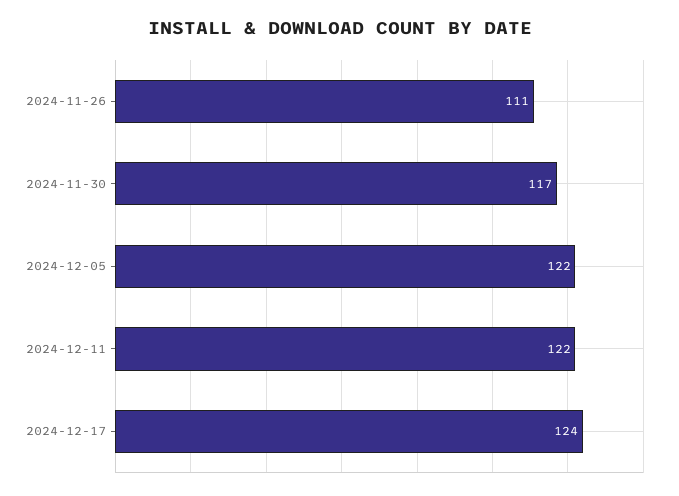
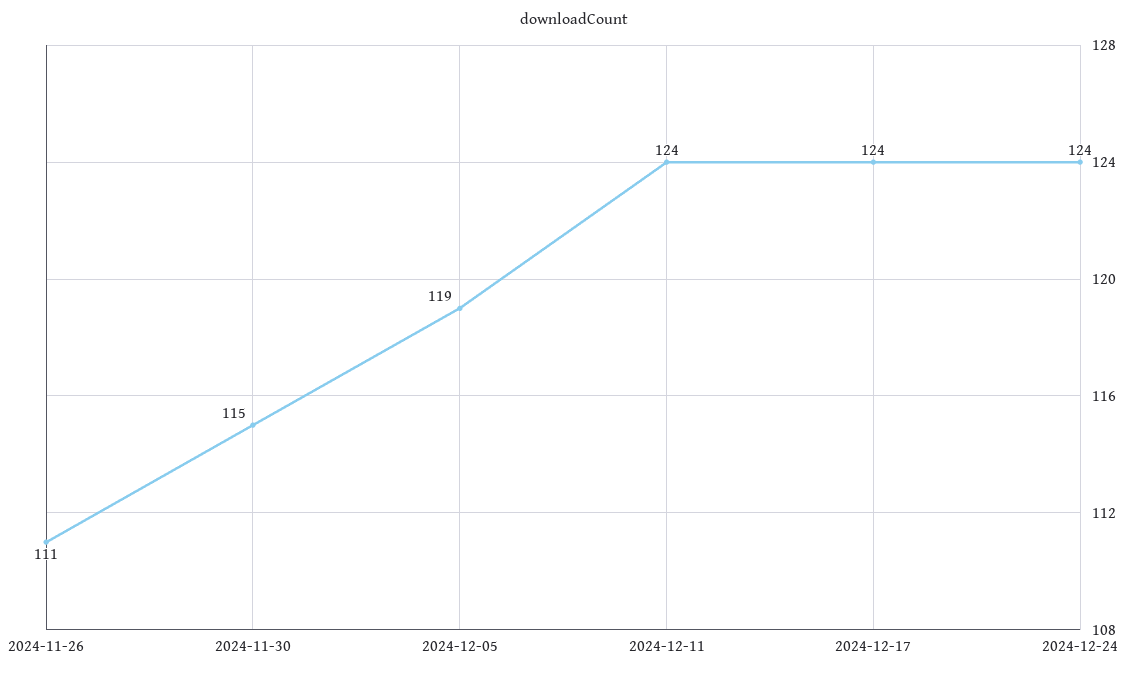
2024-11-30: 117 -> 115
2024-12-05: 122 -> 119
2024-12-11: 122 -> 124
2024-12-24: none -> 124

